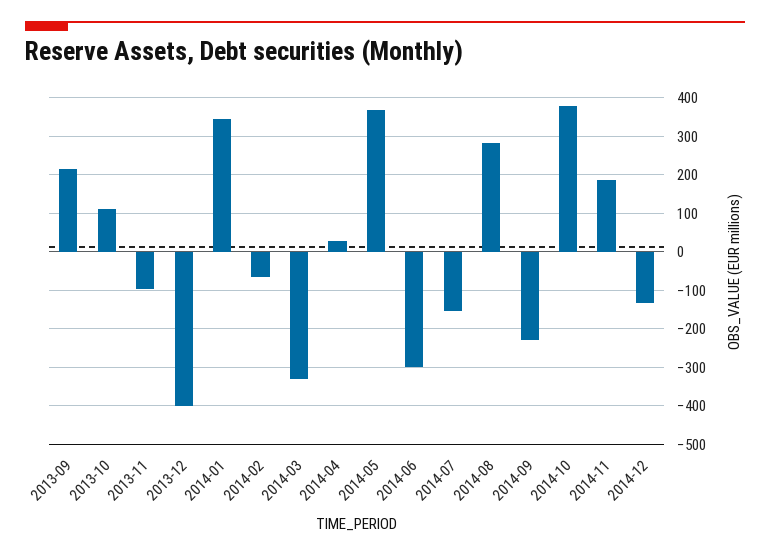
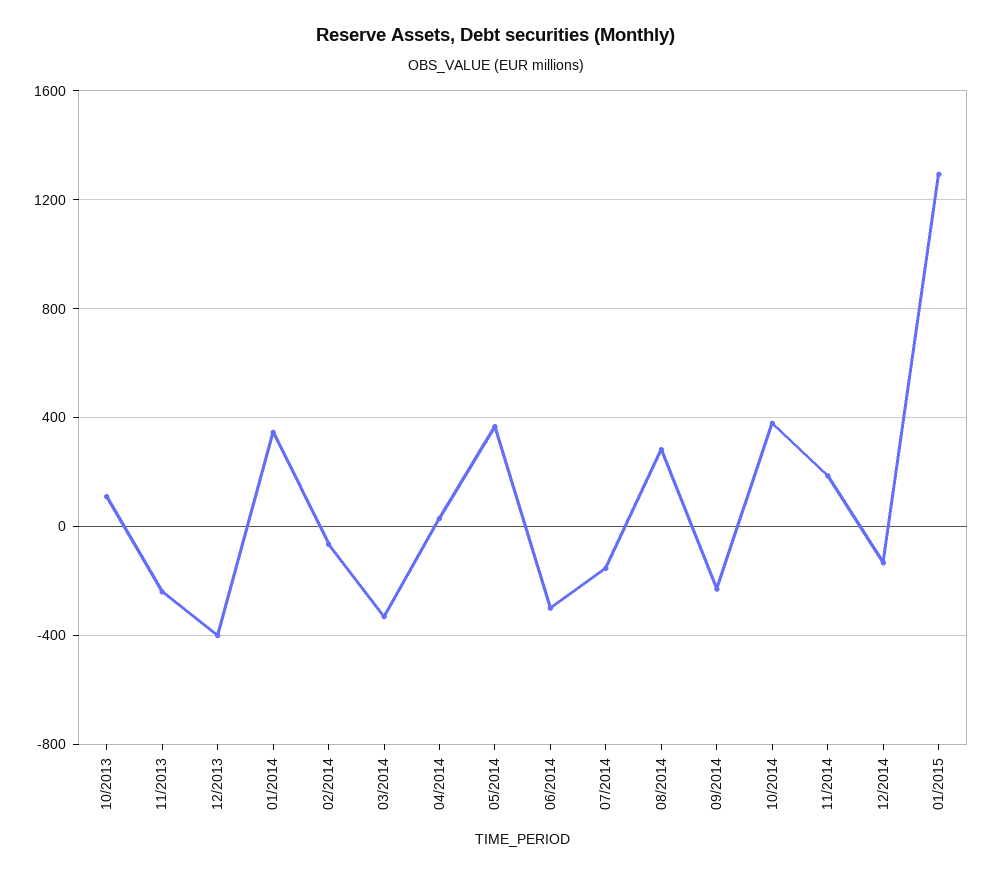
2013-09: 220 -> none
2013-11: -100 -> -250
01/2015: none -> 1300

